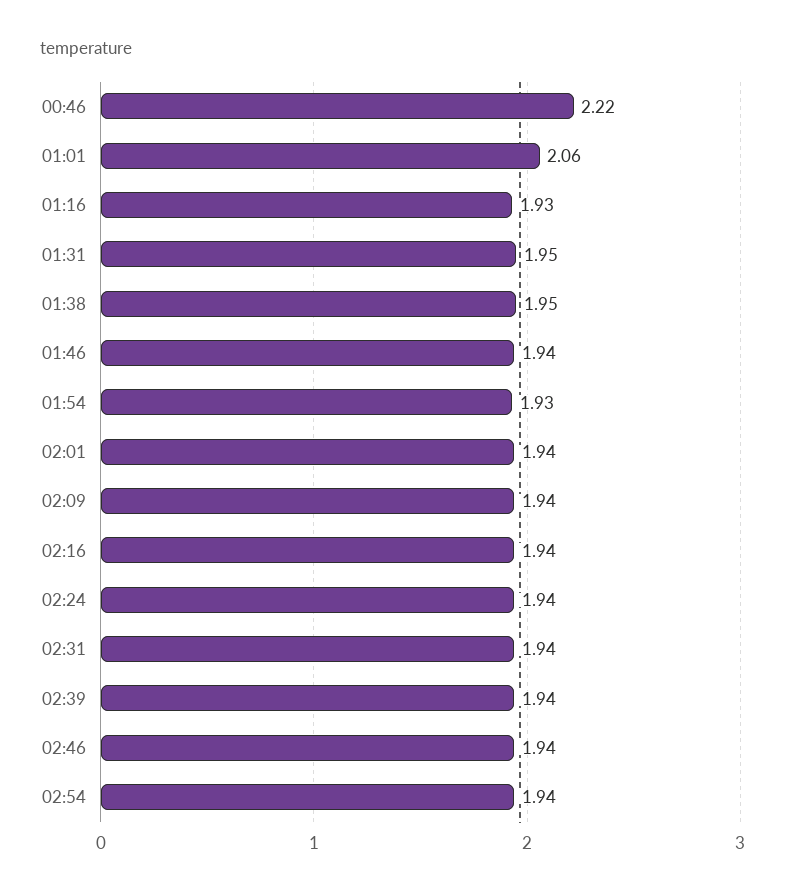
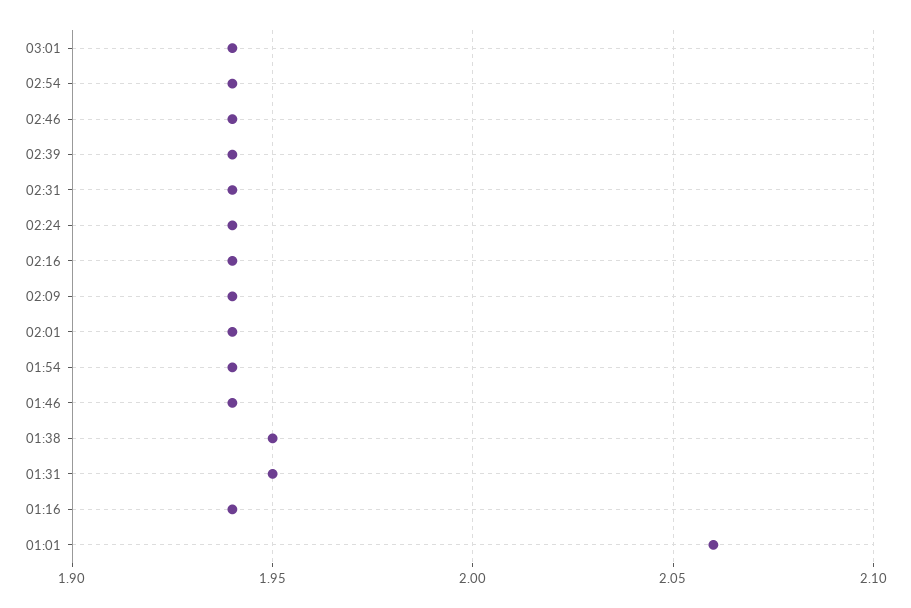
00:46: 2.22 -> none
01:16: 1.93 -> 1.94
01:54: 1.93 -> 1.94
03:01: none -> 1.94

